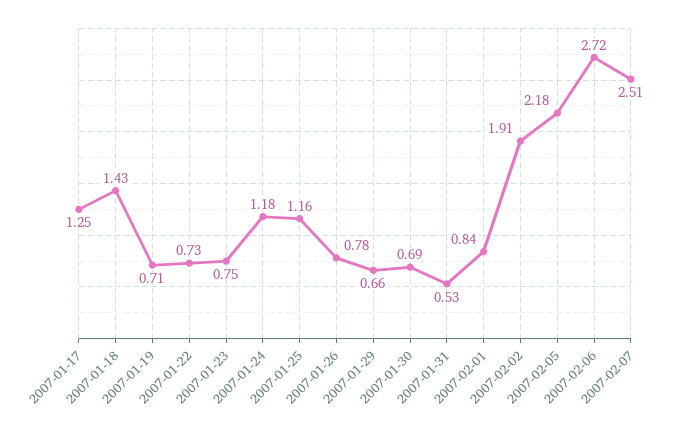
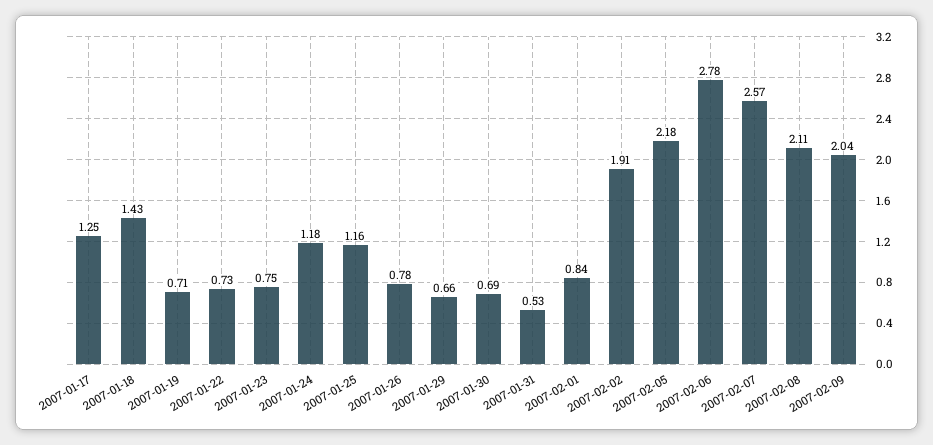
2007-02-06: 2.72 -> 2.78
2007-02-07: 2.51 -> 2.57
2007-02-08: none -> 2.11
2007-02-09: none -> 2.04

